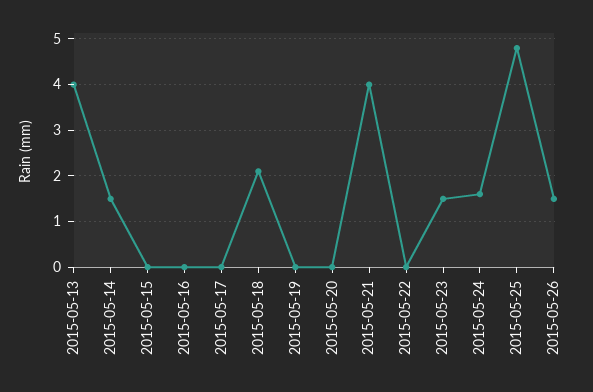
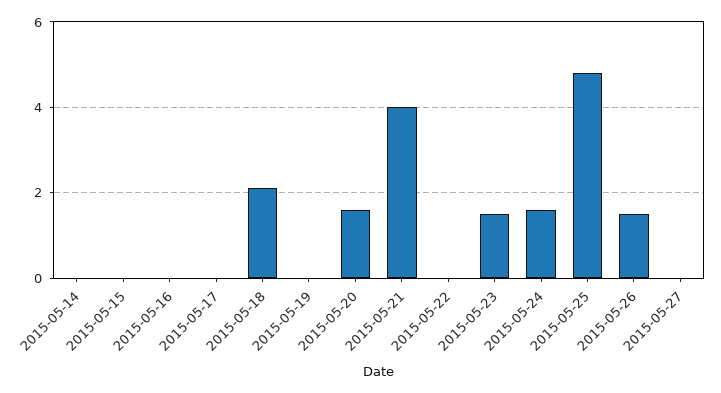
2015-05-13: 4 -> none
2015-05-14: 1.5 -> 0
2015-05-20: 0 -> 1.5
2015-05-27: none -> 0

